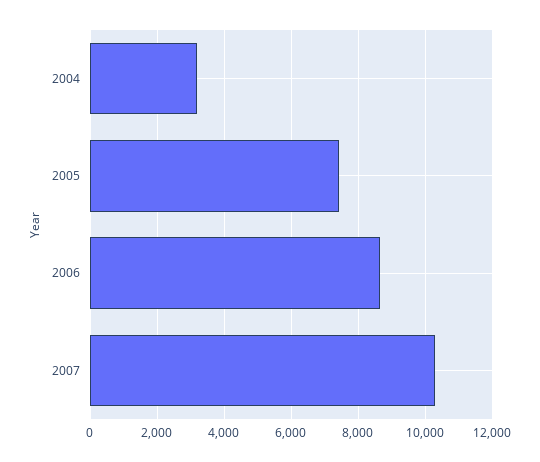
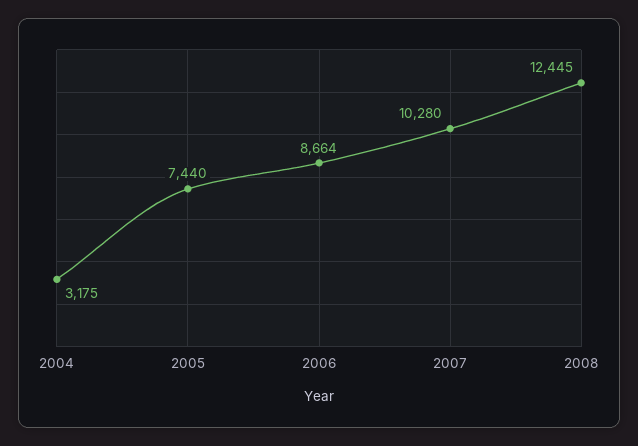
2008: none -> 12445

